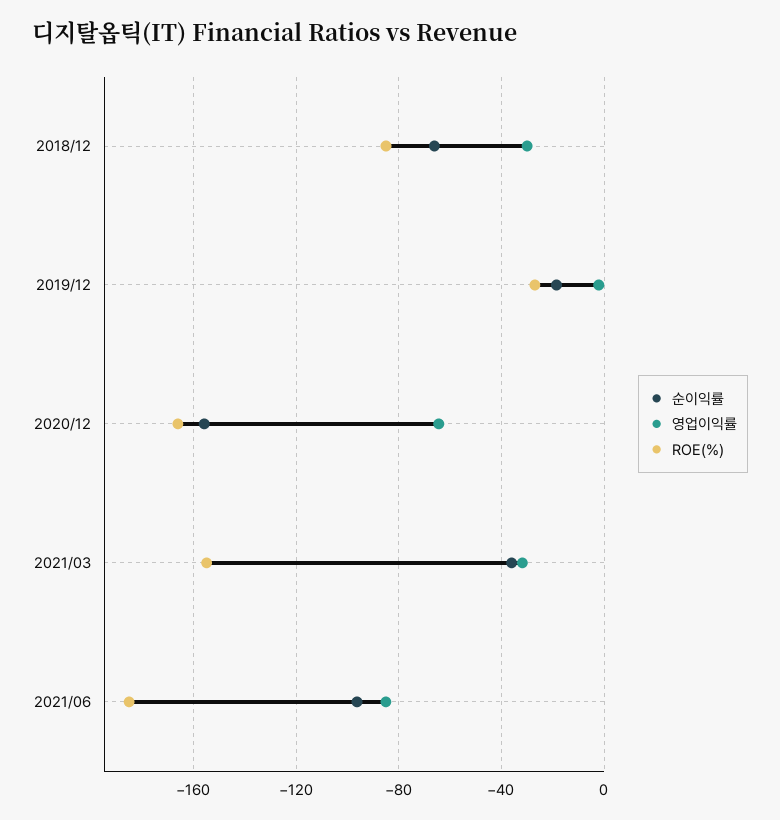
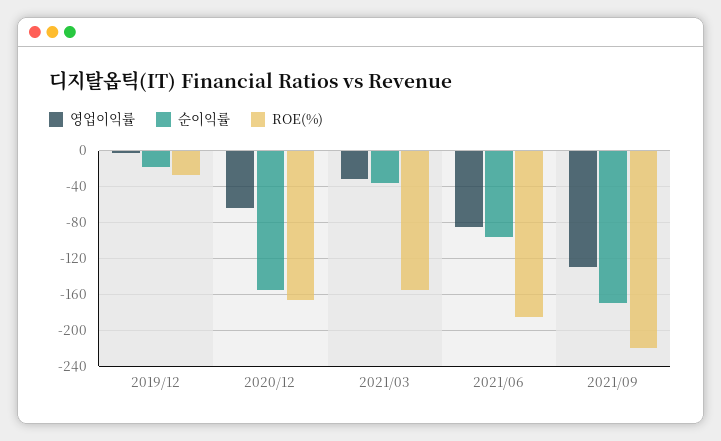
순이익률, 2018/12: -65 -> none
영업이익률, 2018/12: -30 -> none
ROE(%), 2018/12: -85 -> none
영업이익률, 2021/09: none -> -130
순이익률, 2021/09: none -> -170
ROE(%), 2021/09: none -> -220

